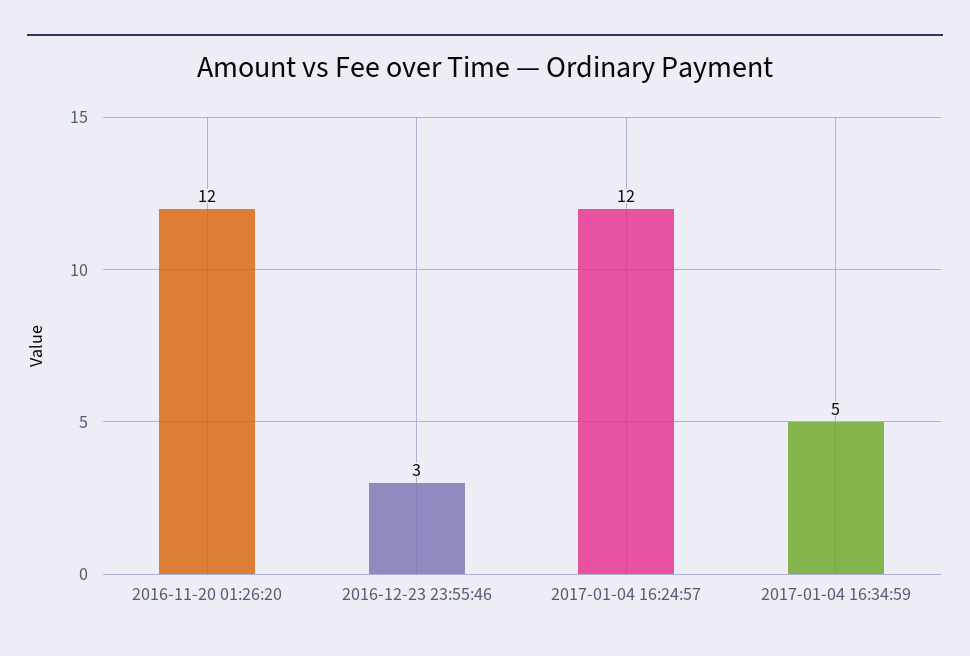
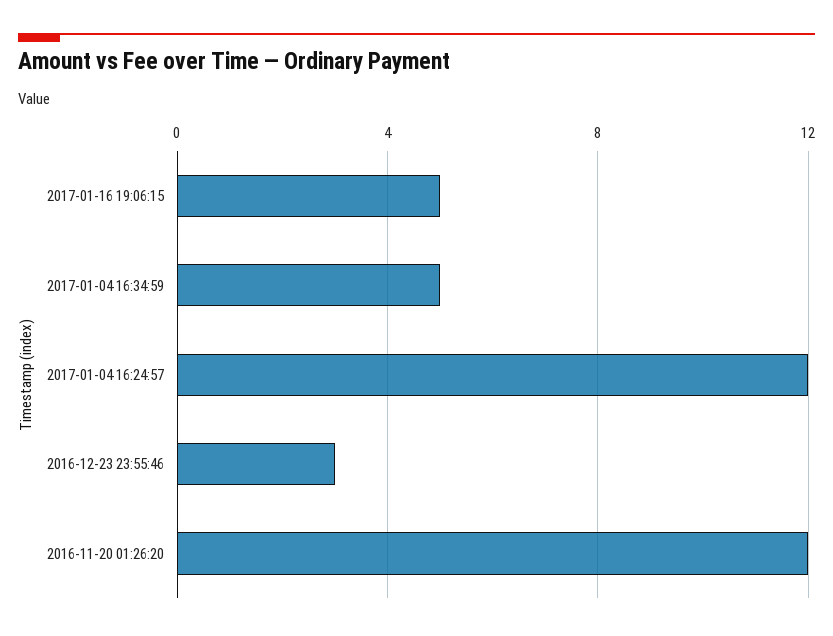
2017-01-16 19:06:15: none -> 5

